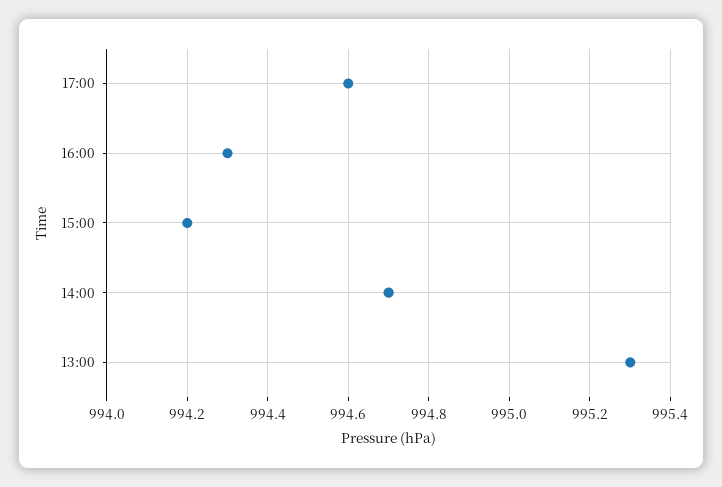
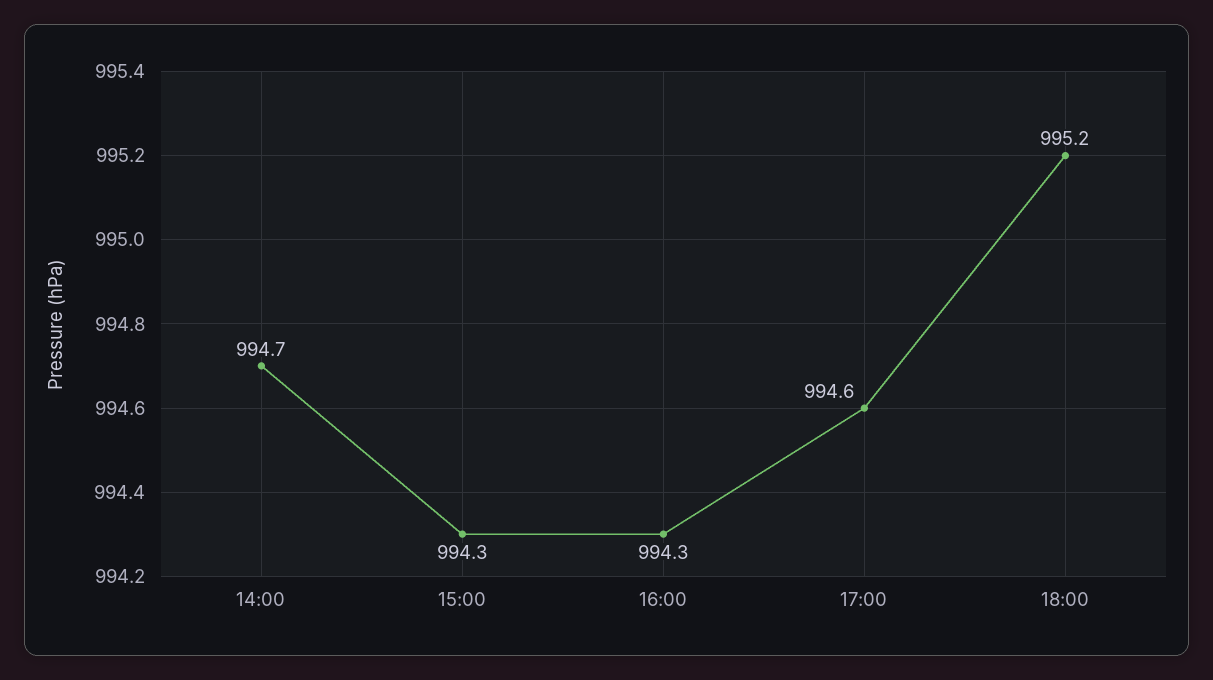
15:00: 994.2 -> 994.3
13:00: 995.3 -> none
18:00: none -> 995.2

